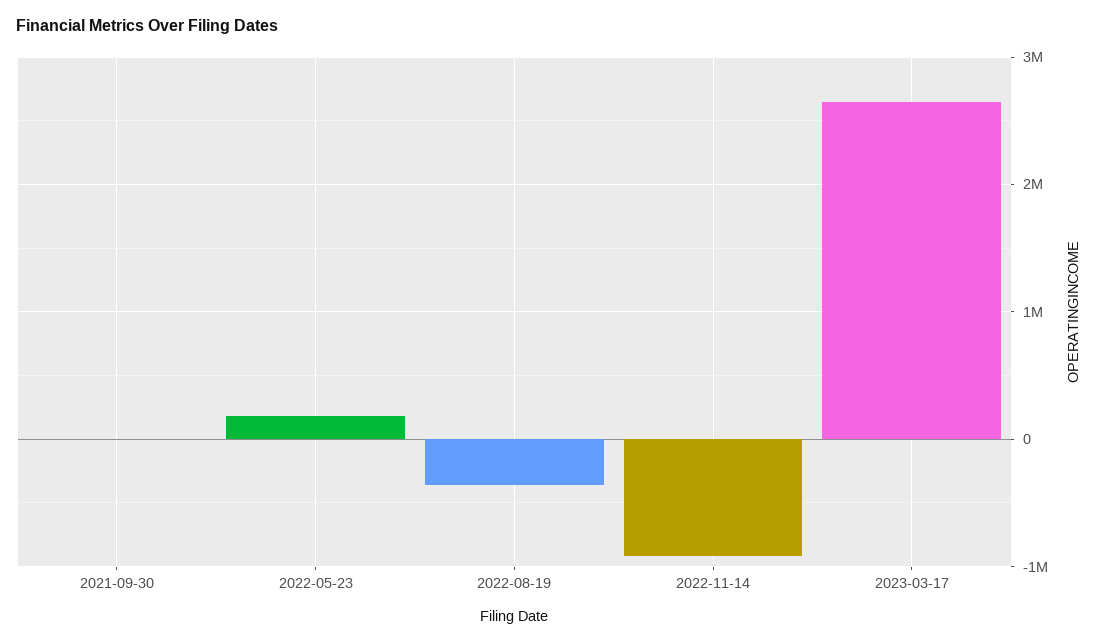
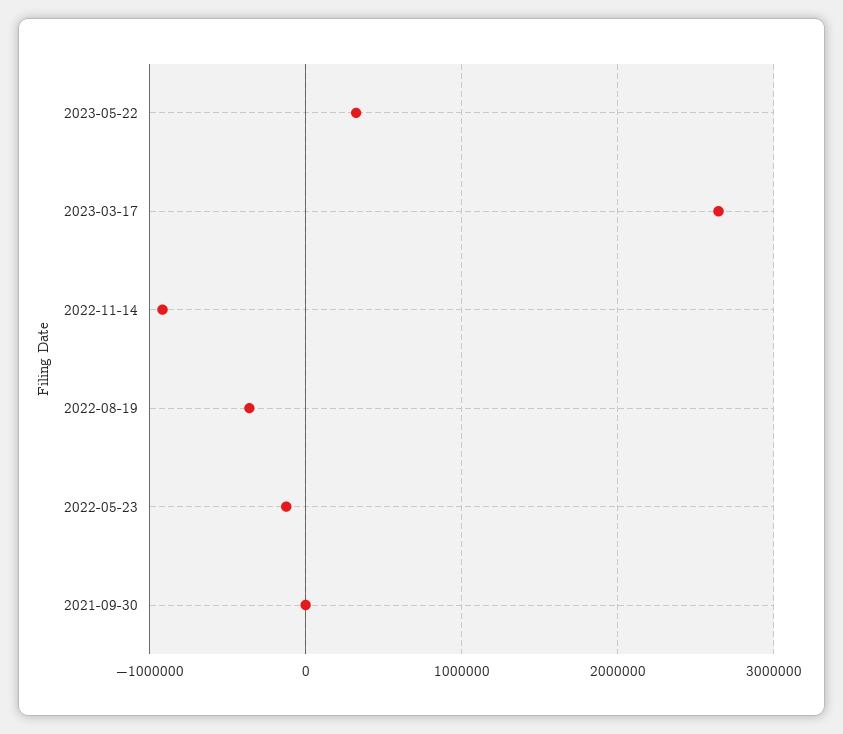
2022-05-23: 200000 -> -100000
2023-05-22: none -> 300000

